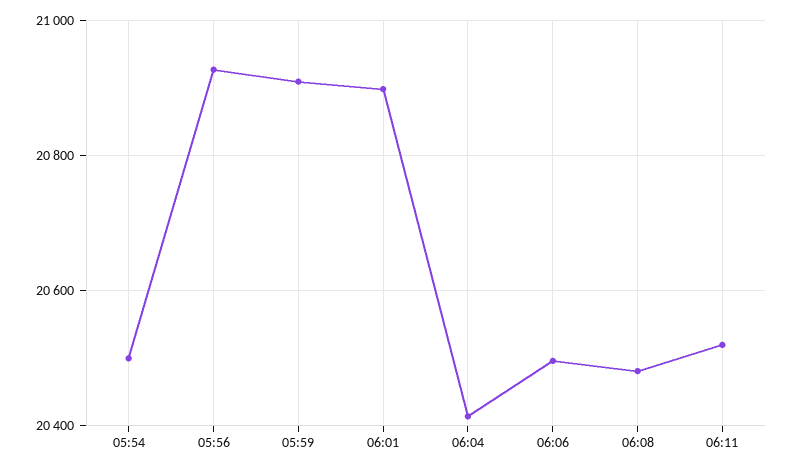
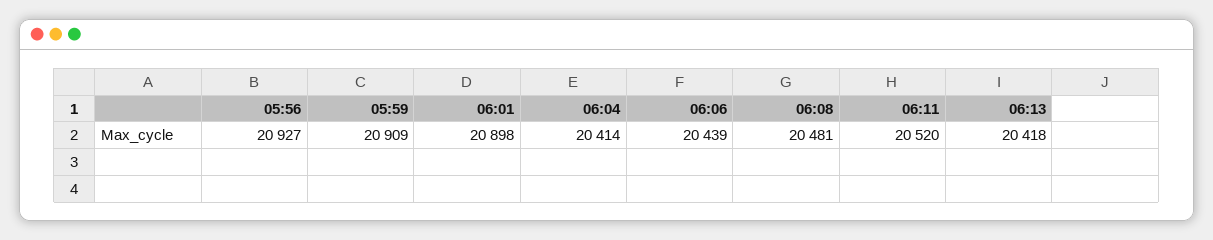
05:54: 20500 -> none
06:06: 20500 -> 20439
06:13: none -> 20418

